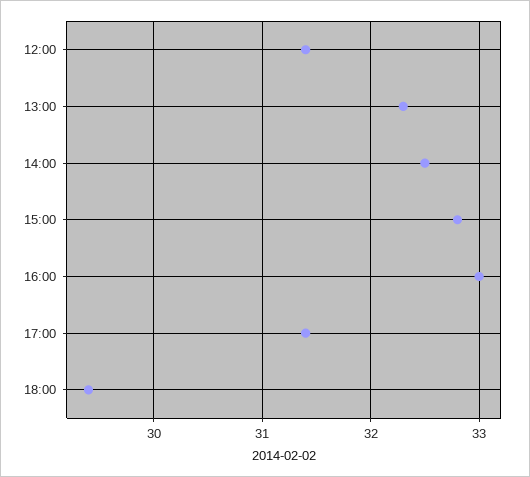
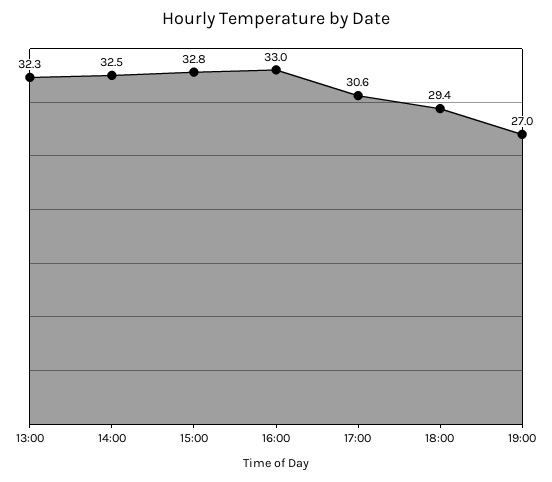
12:00: 31.4 -> none
17:00: 31.4 -> 30.6
19:00: none -> 27

